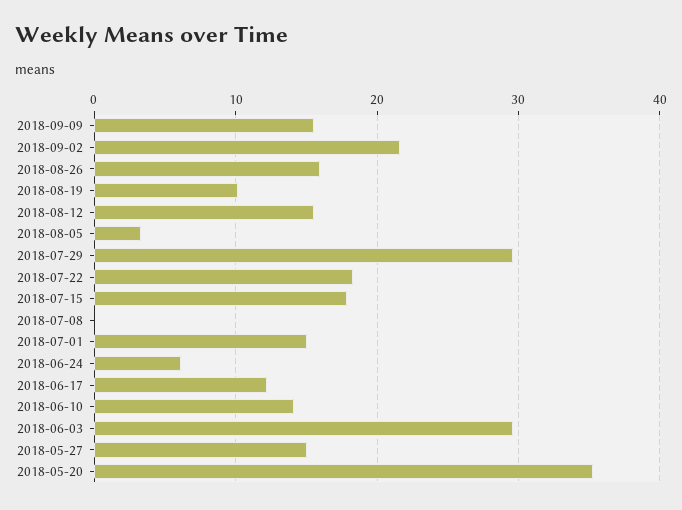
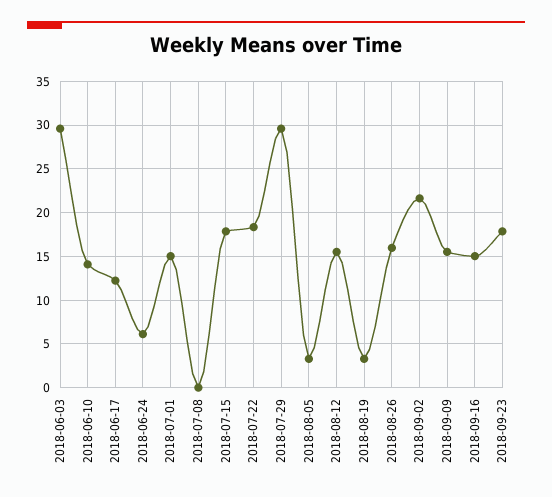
2018-08-19: 10 -> 3
2018-05-27: 15 -> none
2018-05-20: 35 -> none
2018-09-16: none -> 15
2018-09-23: none -> 18

